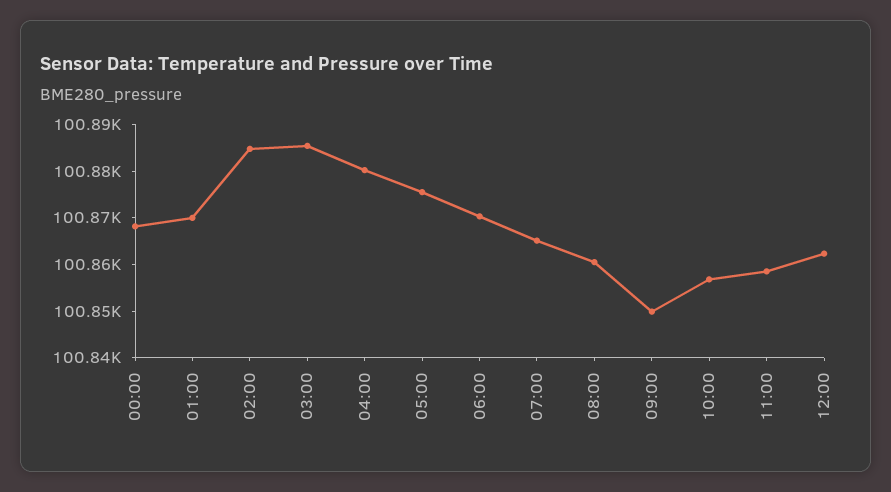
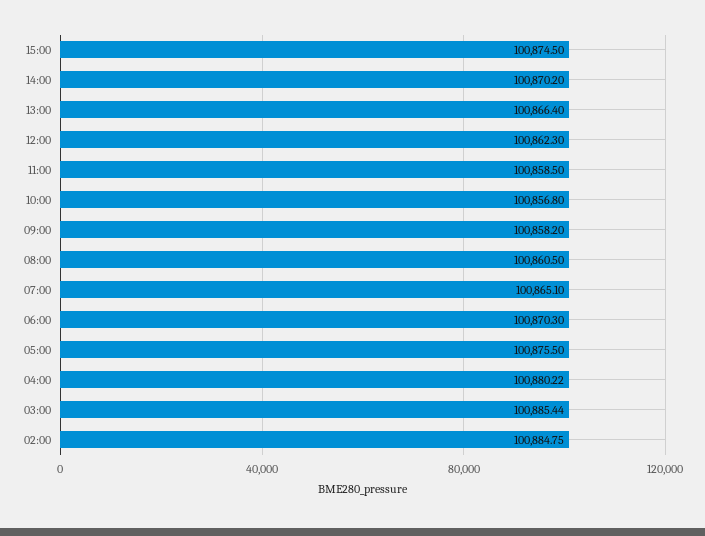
00:00: 100868 -> none
01:00: 100870 -> none
09:00: 100850 -> 100858.2
15:00: none -> 100874.5
14:00: none -> 100870.2
13:00: none -> 100866.4

